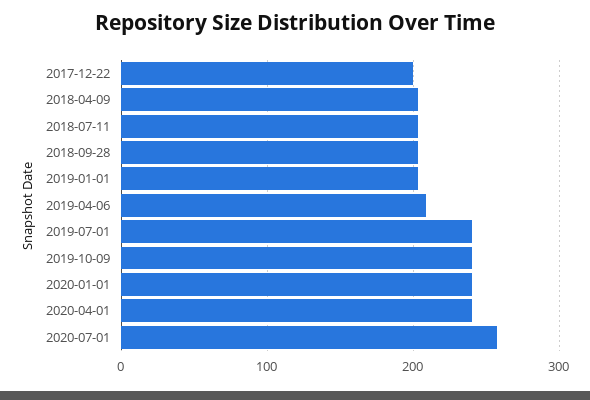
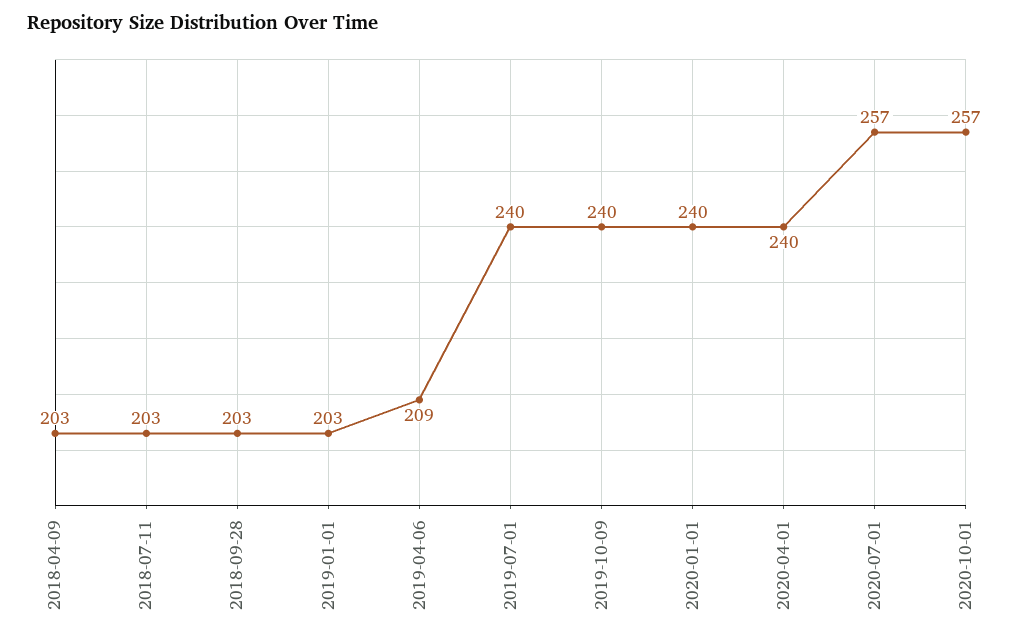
2017-12-22: 200 -> none
2020-10-01: none -> 257

